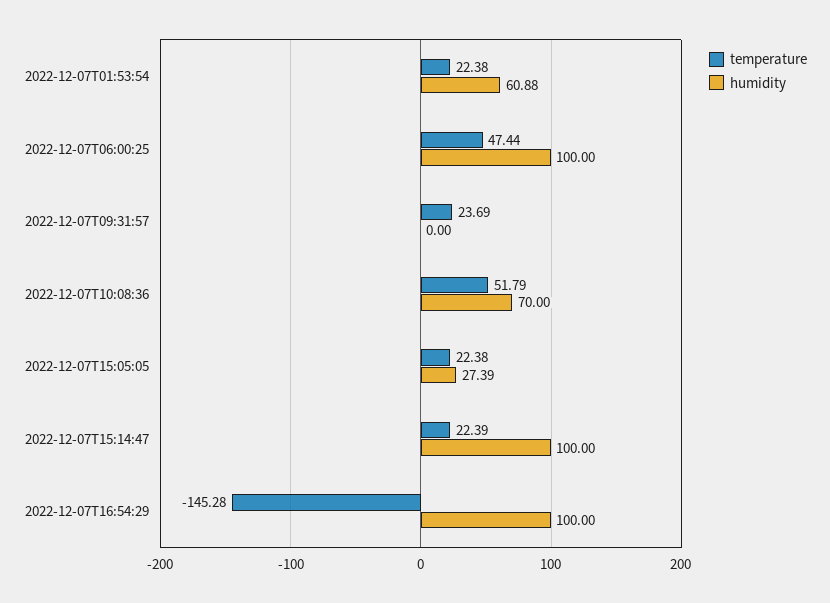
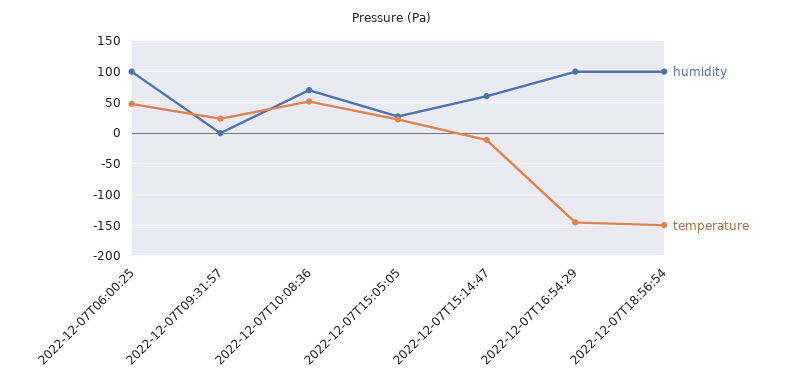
temperature, 2022-12-07T01:53:54: 22.38 -> none
humidity, 2022-12-07T01:53:54: 60.88 -> none
temperature, 2022-12-07T15:14:47: 22.39 -> -10
humidity, 2022-12-07T15:14:47: 100 -> 60
humidity, 2022-12-07T18:56:54: none -> 100
temperature, 2022-12-07T18:56:54: none -> -150

